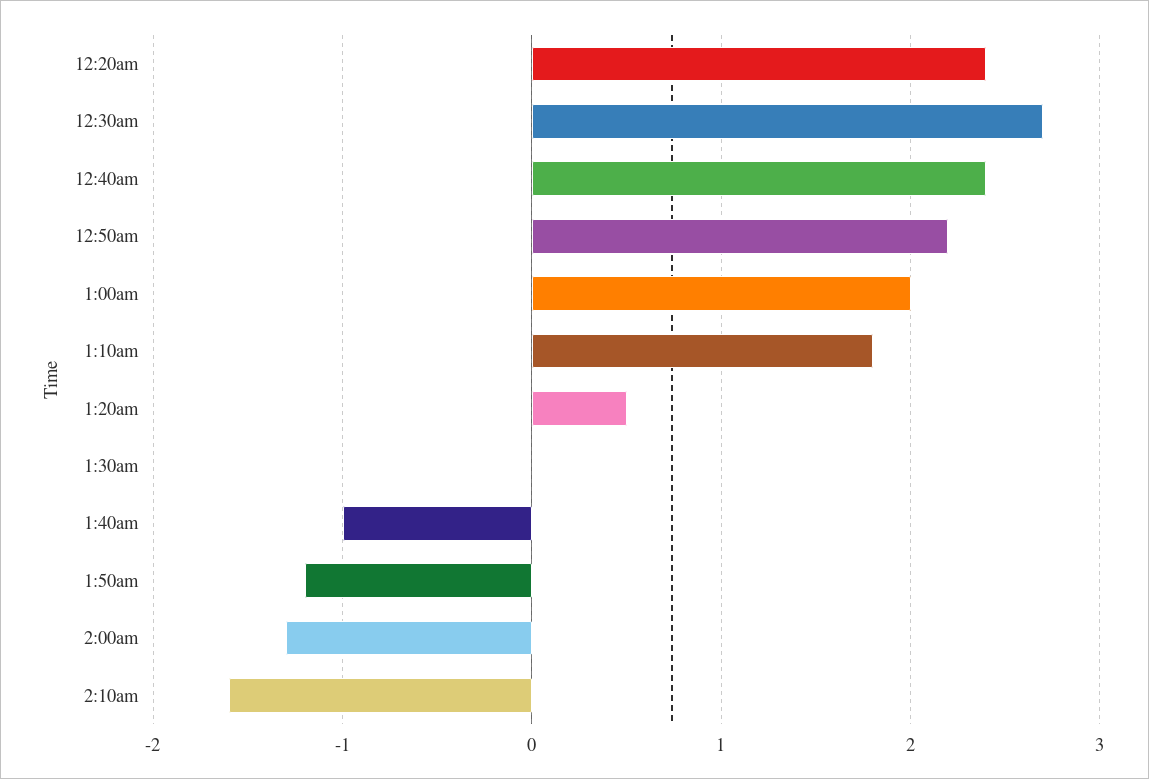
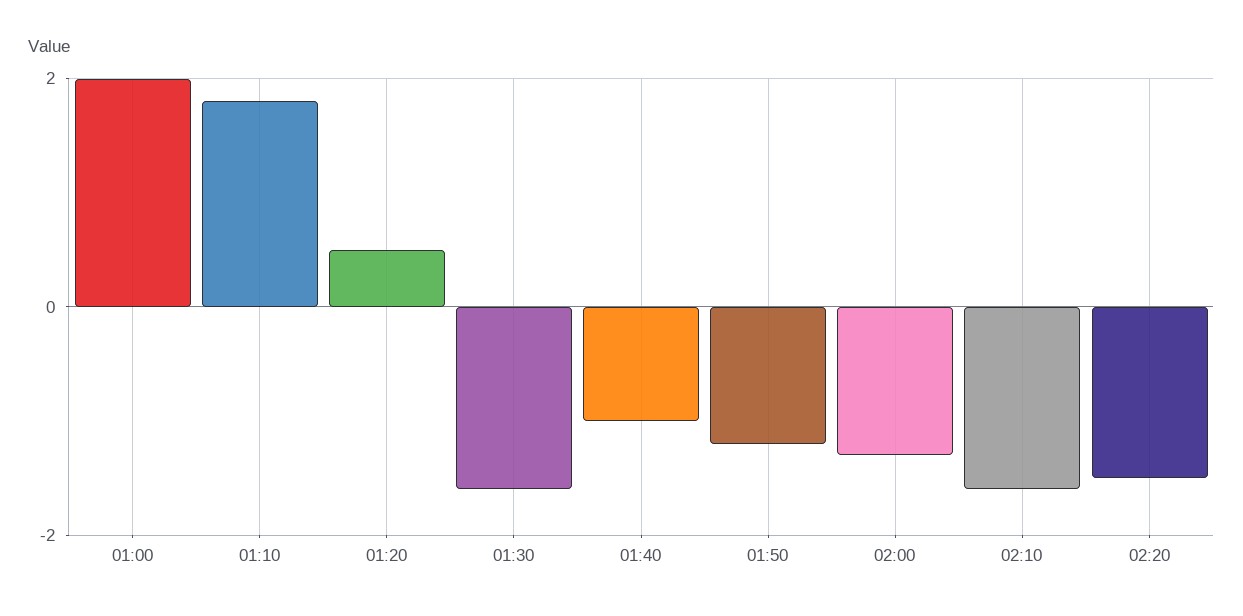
12:20am: 2.4 -> none
12:30am: 2.7 -> none
12:40am: 2.4 -> none
12:50am: 2.2 -> none
1:30am: 0 -> -1.5
02:20: none -> -1.5

